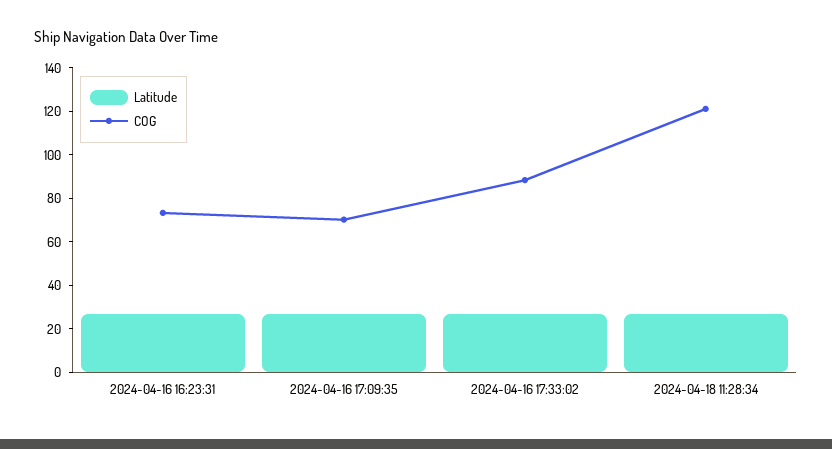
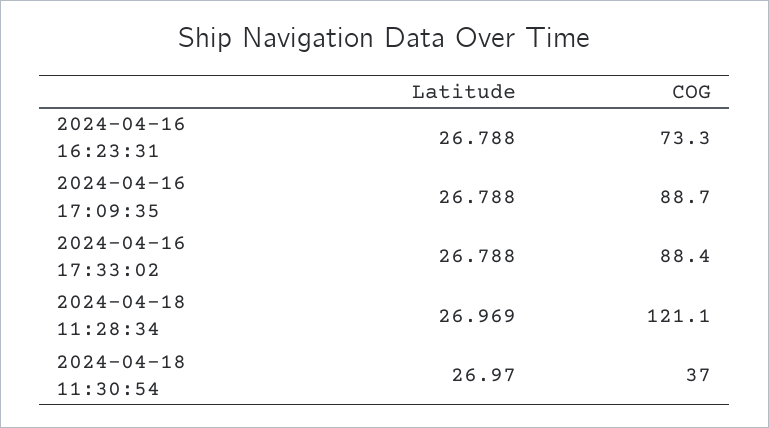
COG, 2024-04-16 17:09:35: 70 -> 88.7
Latitude, 2024-04-18 11:30:54: none -> 26.97
COG, 2024-04-18 11:30:54: none -> 37

